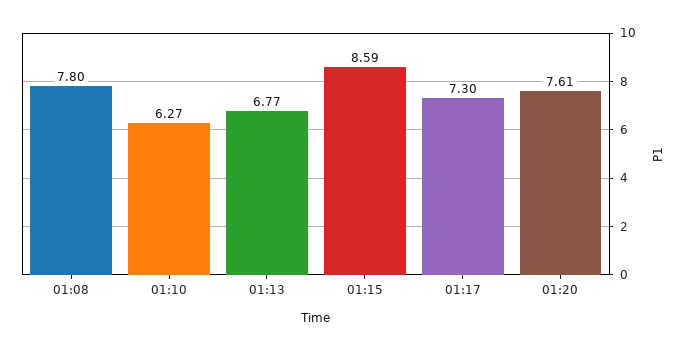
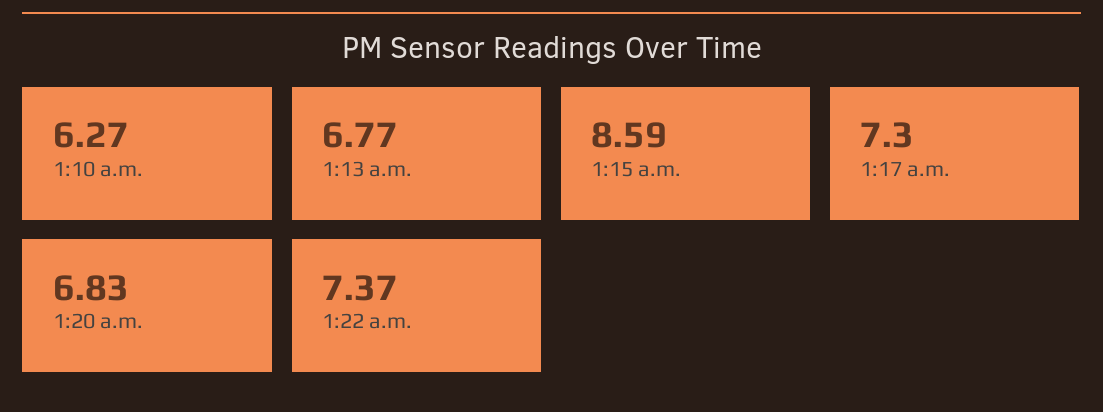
01:08: 7.8 -> none
01:20: 7.61 -> 6.83
1:22 a.m.: none -> 7.37

